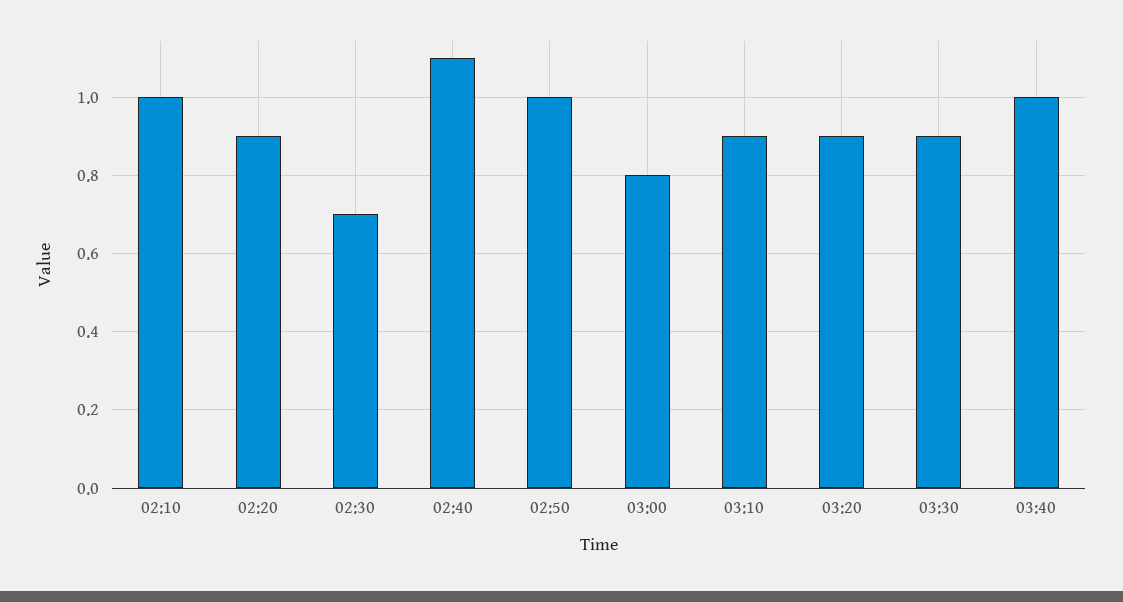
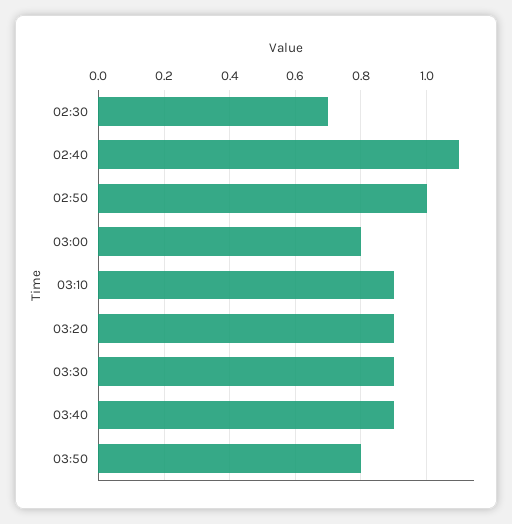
02:10: 1 -> none
02:20: 0.9 -> none
03:40: 1 -> 0.9
03:50: none -> 0.8

